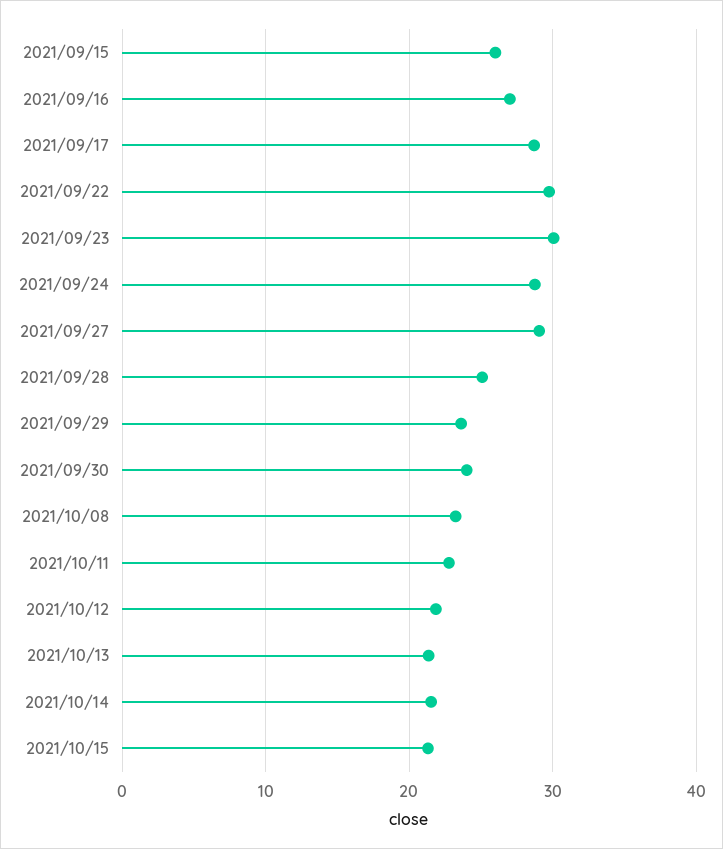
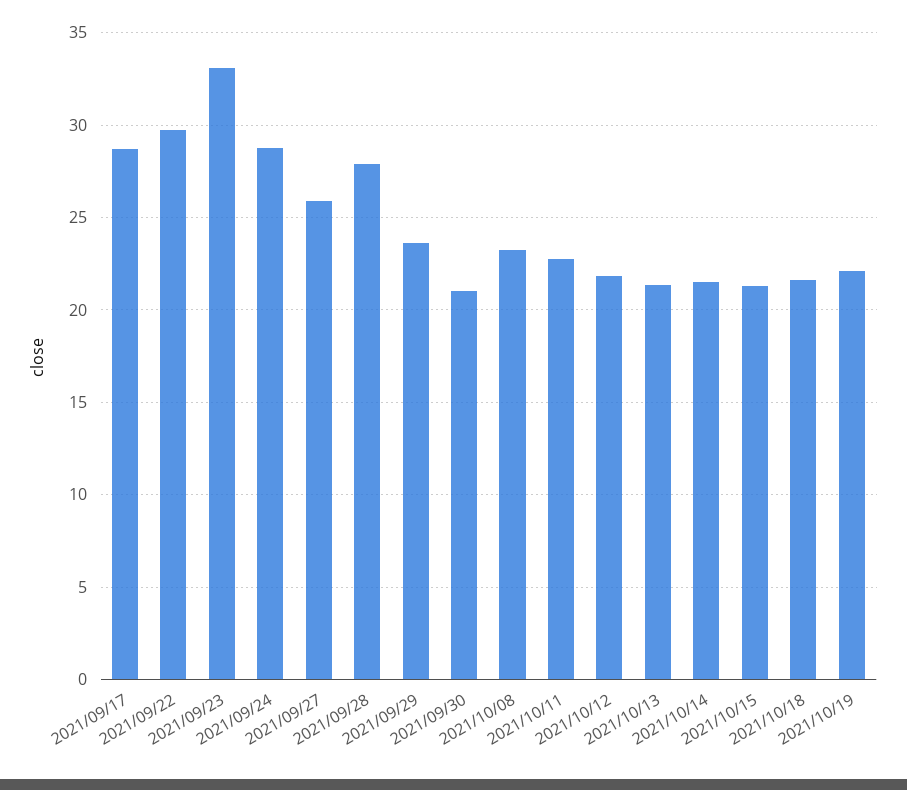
2021/09/15: 26 -> none
2021/09/16: 27 -> none
2021/09/23: 30 -> 33
2021/09/27: 29 -> 26
2021/09/28: 25 -> 28
2021/09/30: 24 -> 21
2021/10/18: none -> 21.5
2021/10/19: none -> 22

